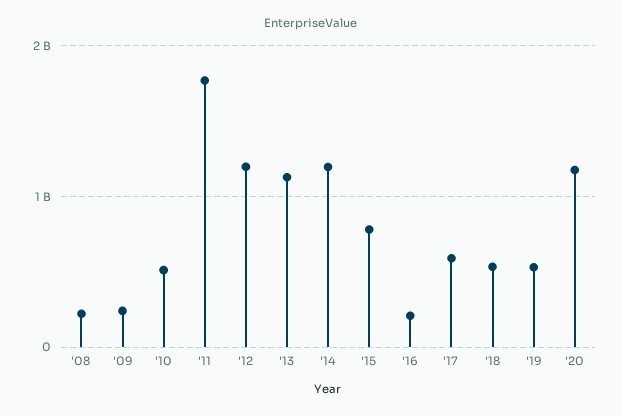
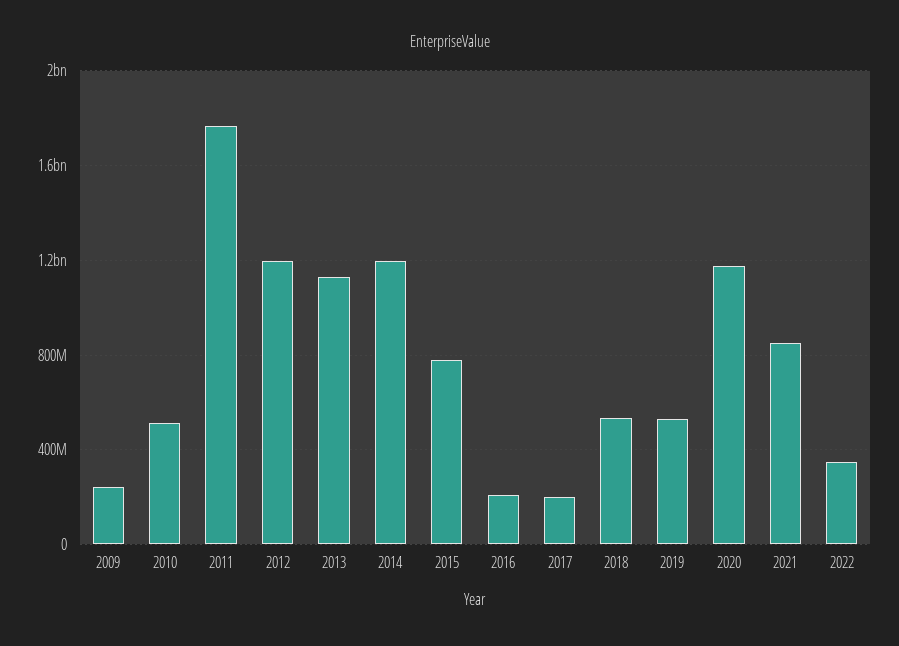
'08: 200000000 -> none
'17: 600000000 -> 200000000
2021: none -> 850000000
2022: none -> 350000000

